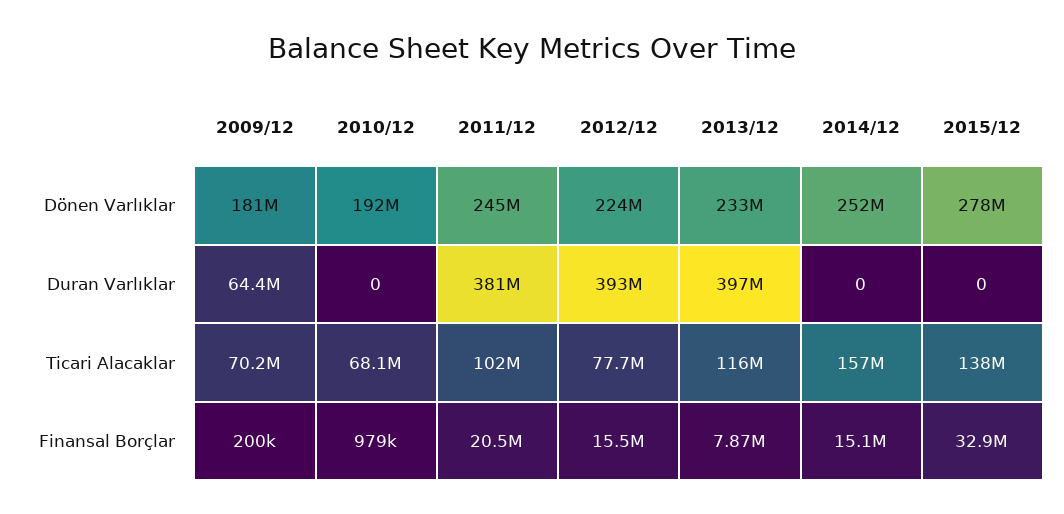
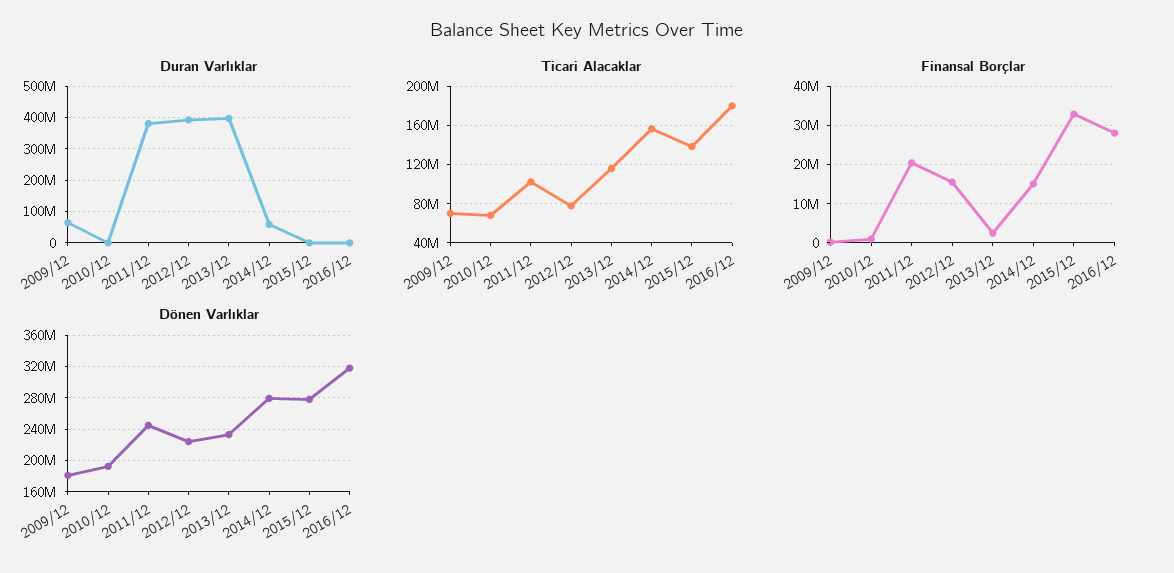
Dönen Varlıklar, 2014/12: 252000000 -> 280000000
Duran Varlıklar, 2014/12: 0 -> 60000000
Finansal Borçlar, 2013/12: 7870000 -> 2000000
Duran Varlıklar, 2016/12: none -> 0
Ticari Alacaklar, 2016/12: none -> 180000000
Finansal Borçlar, 2016/12: none -> 28000000
Dönen Varlıklar, 2016/12: none -> 320000000

